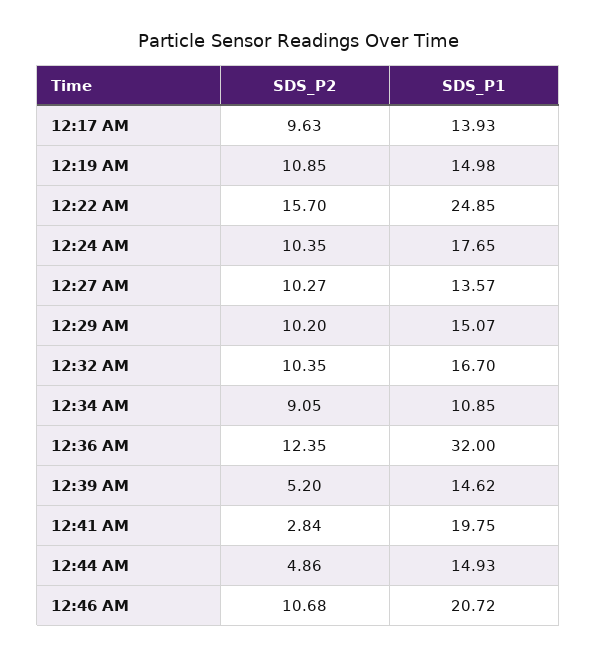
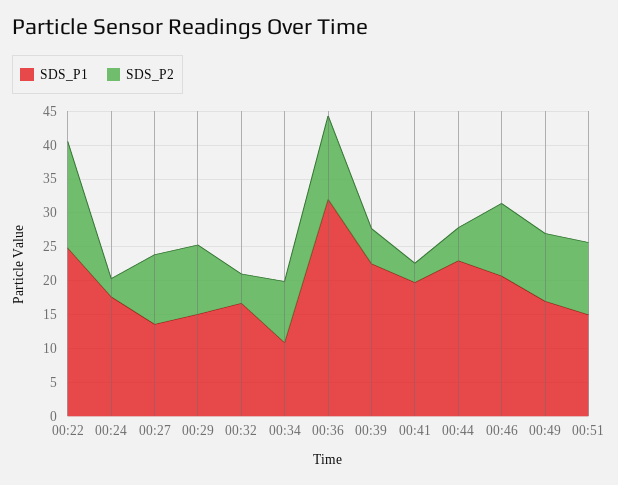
SDS_P2, 12:17 AM: 9.63 -> none
SDS_P1, 12:17 AM: 13.93 -> none
SDS_P2, 12:19 AM: 10.85 -> none
SDS_P1, 12:19 AM: 14.98 -> none
SDS_P2, 12:24 AM: 10.35 -> 2.5
SDS_P2, 12:32 AM: 10.35 -> 5
SDS_P1, 12:39 AM: 14.62 -> 22.5
SDS_P1, 12:44 AM: 14.93 -> 22.5
SDS_P1, 00:49: none -> 17.5
SDS_P2, 00:49: none -> 10
SDS_P1, 00:51: none -> 15
SDS_P2, 00:51: none -> 10

